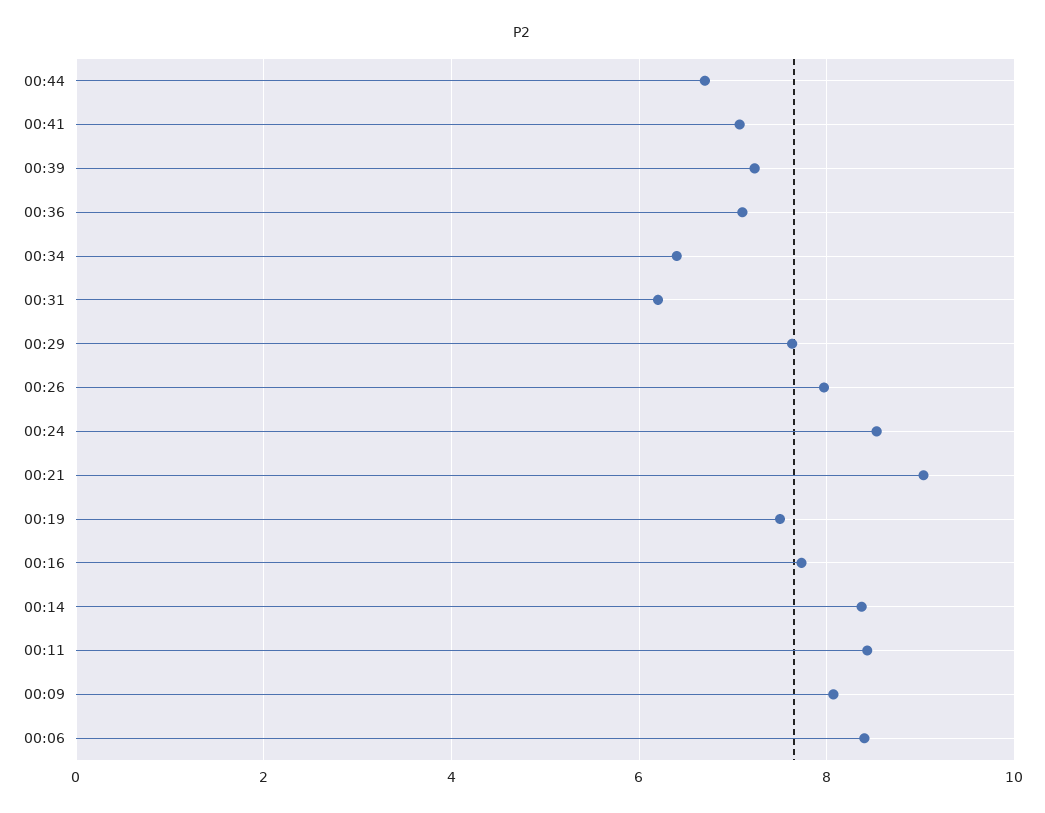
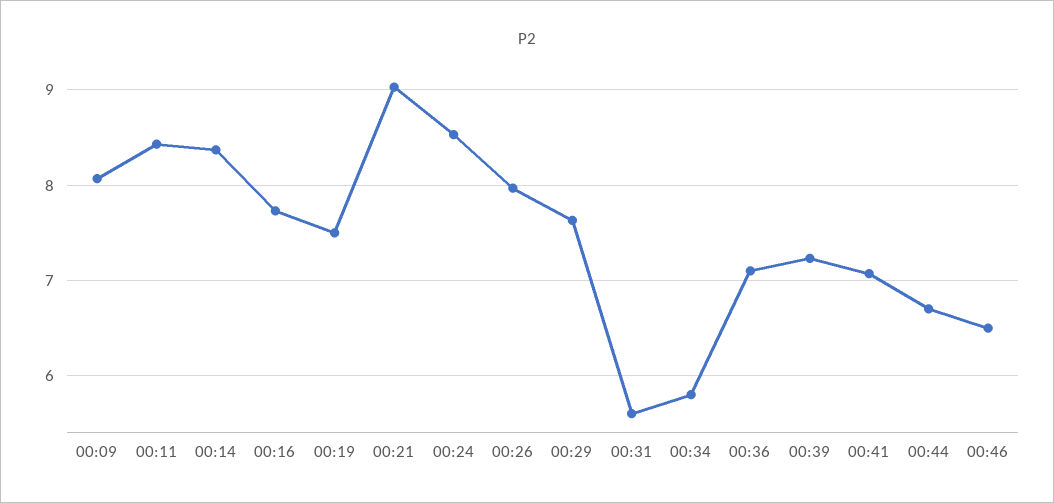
00:34: 6.4 -> 5.8
00:31: 6.2 -> 5.6
00:06: 8.4 -> none
00:46: none -> 6.5

